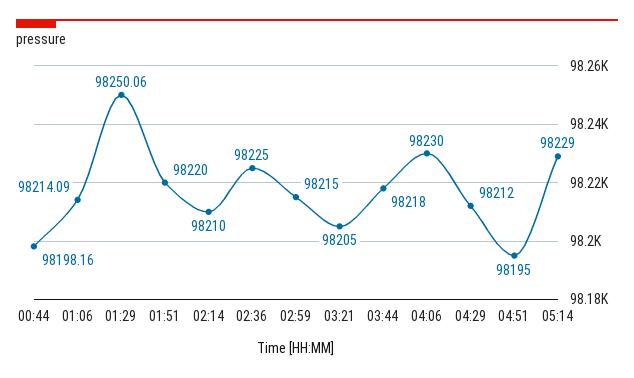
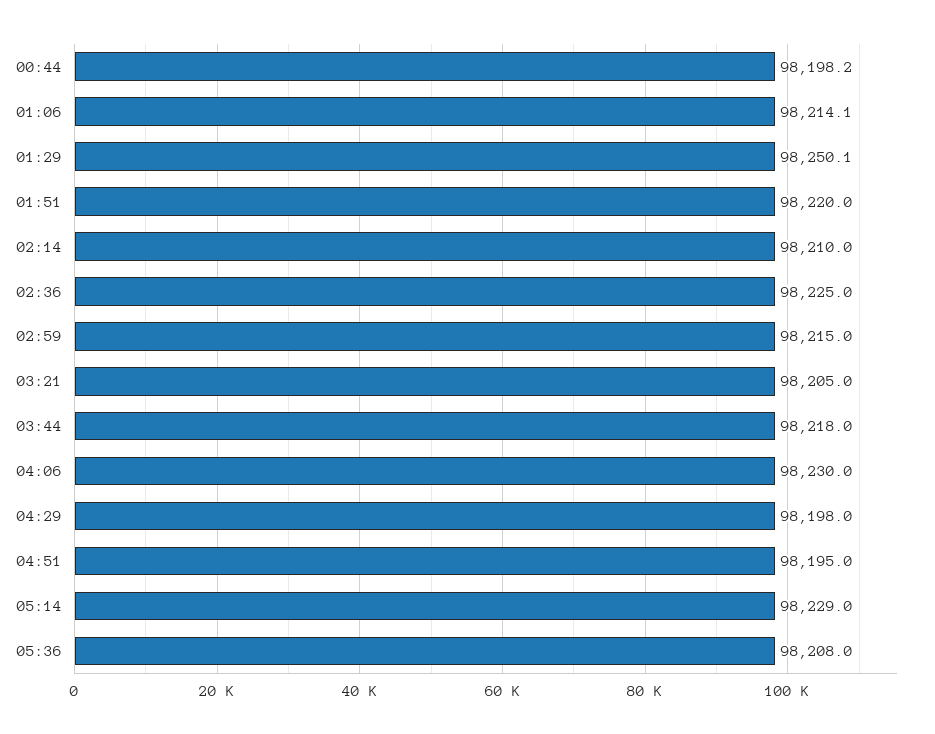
04:29: 98212 -> 98198
05:36: none -> 98208

